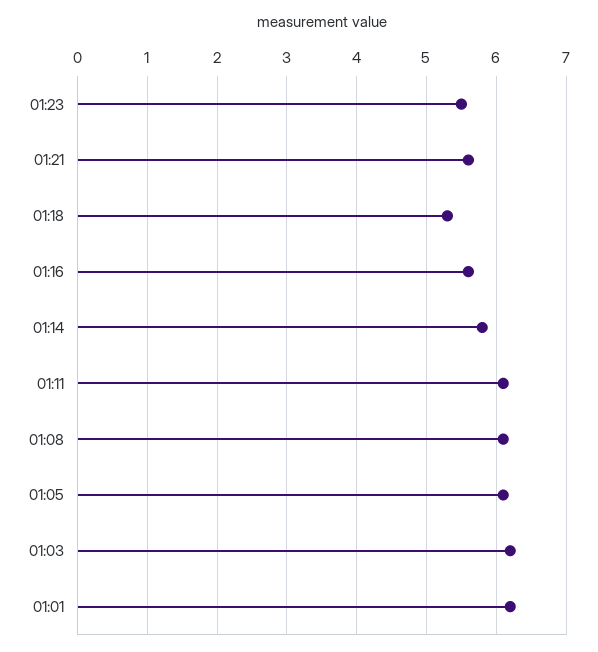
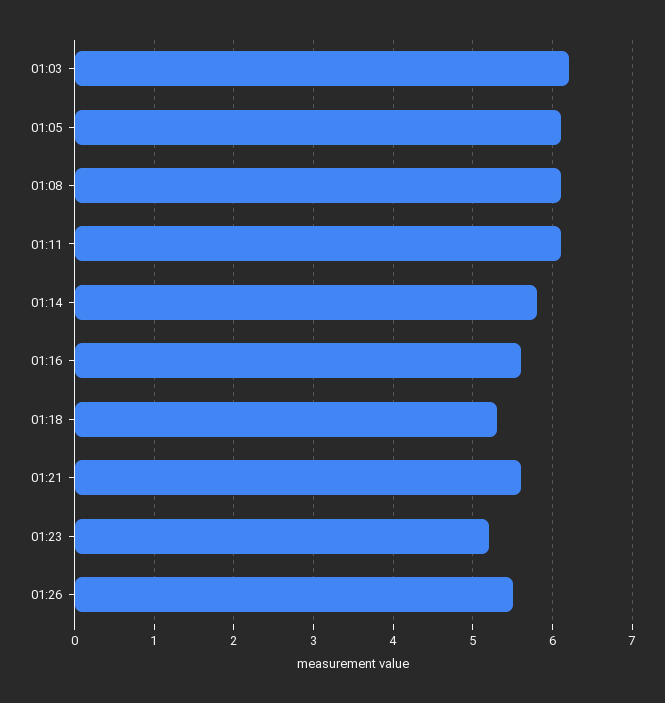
01:23: 5.5 -> 5.2
01:01: 6.2 -> none
01:26: none -> 5.5

